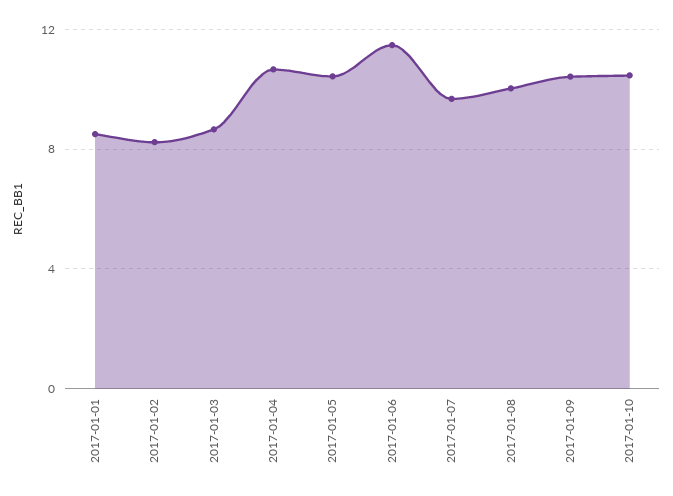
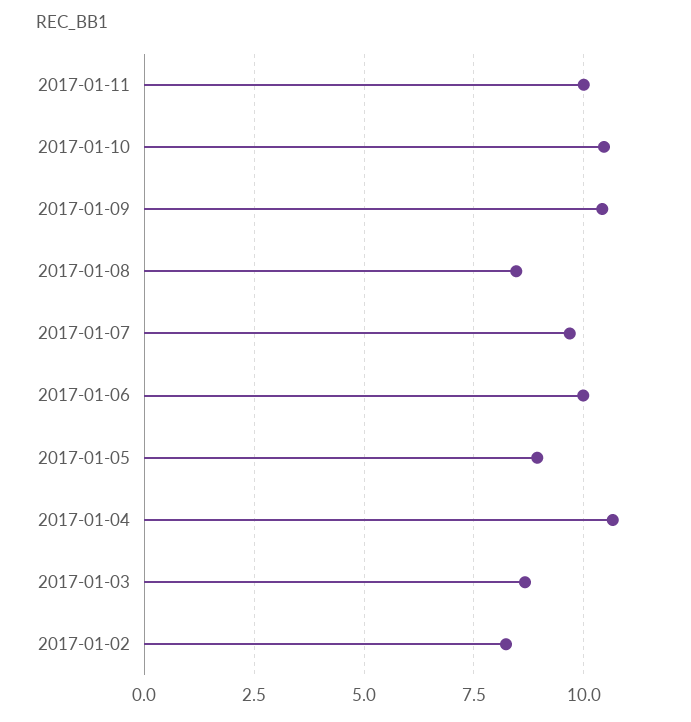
2017-01-01: 8.5 -> none
2017-01-05: 10.5 -> 9
2017-01-06: 11.5 -> 10
2017-01-08: 10 -> 8.5
2017-01-11: none -> 10

